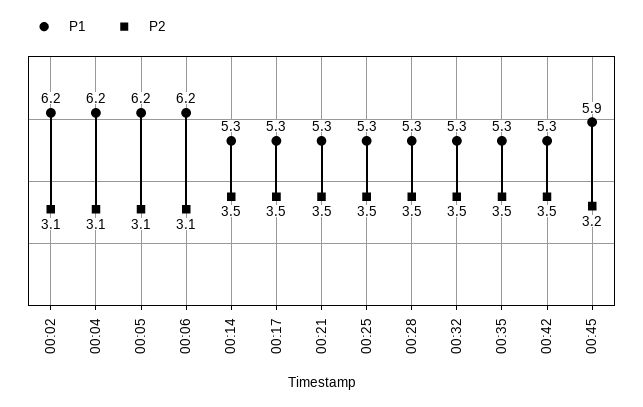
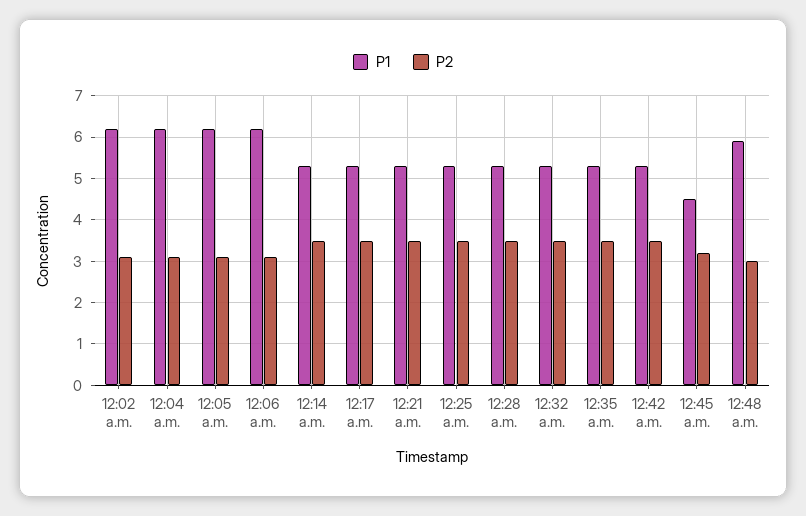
P1, 00:45: 5.9 -> 4.5
P1, 12:48 a.m.: none -> 6
P2, 12:48 a.m.: none -> 3

